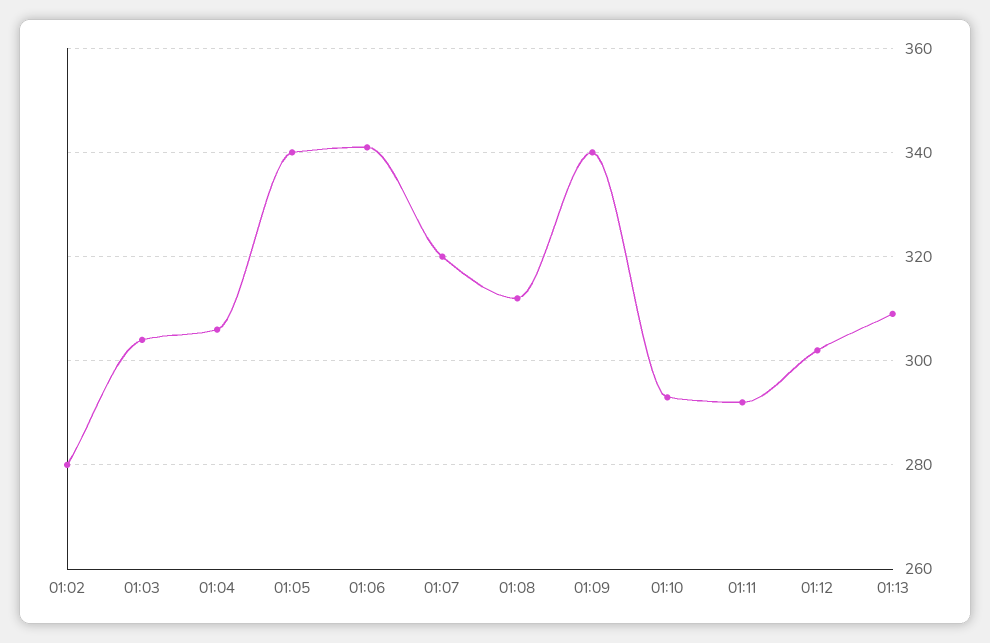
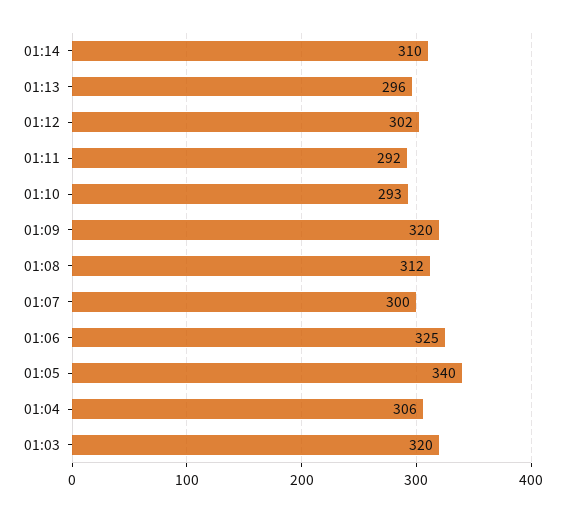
01:02: 280 -> none
01:03: 305 -> 320
01:06: 340 -> 325
01:07: 320 -> 300
01:09: 340 -> 320
01:13: 310 -> 296
01:14: none -> 310

